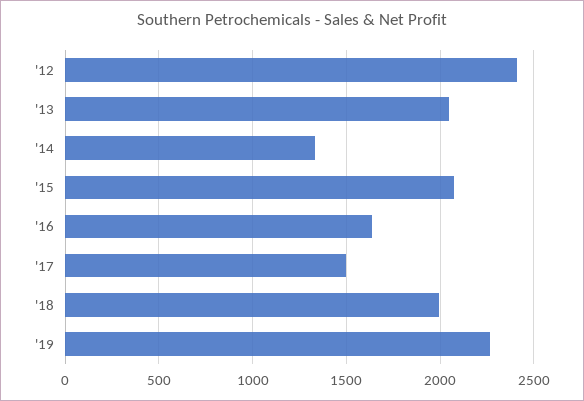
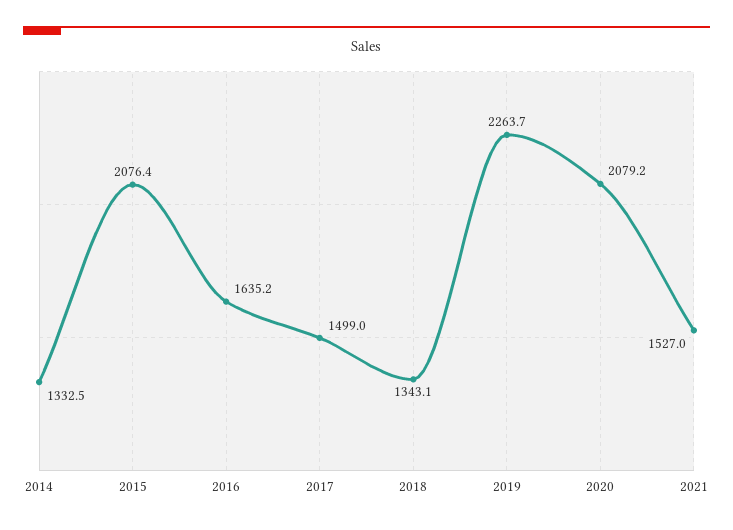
'12: 2400 -> none
'13: 2050 -> none
'18: 2000 -> 1343.1
2020: none -> 2079.2
2021: none -> 1527

